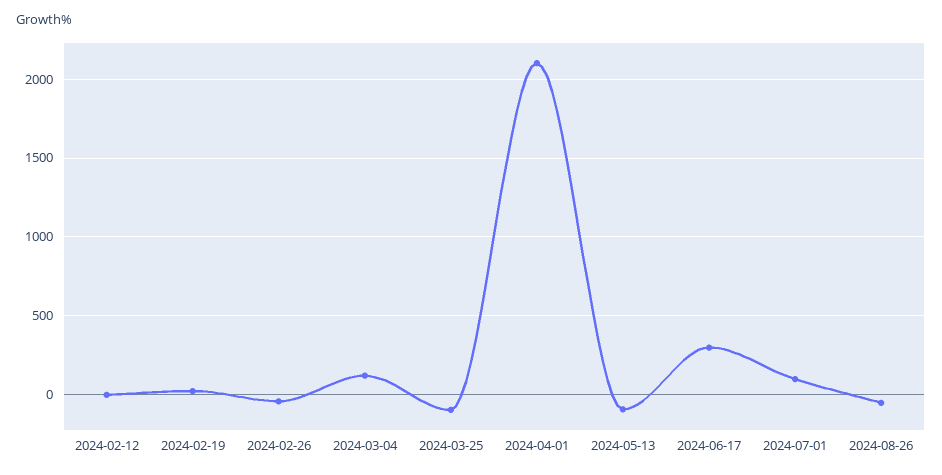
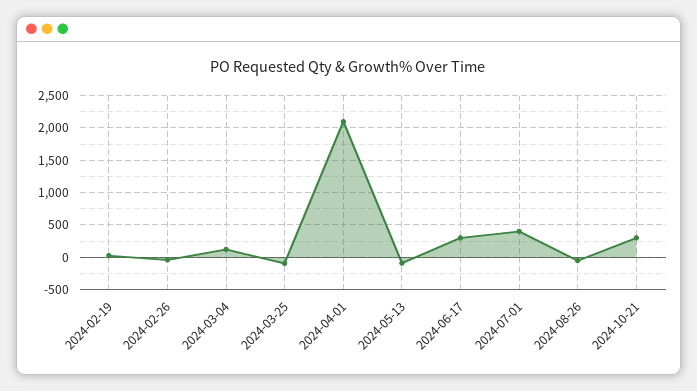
2024-02-12: 0 -> none
2024-07-01: 100 -> 400
2024-10-21: none -> 300

